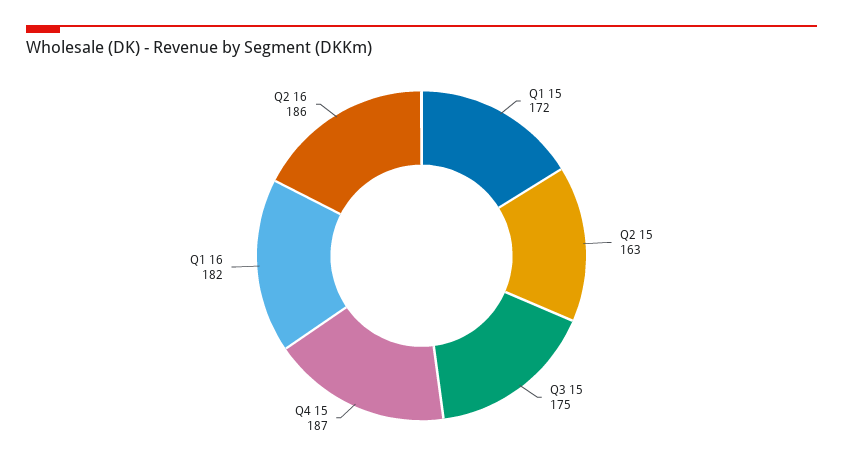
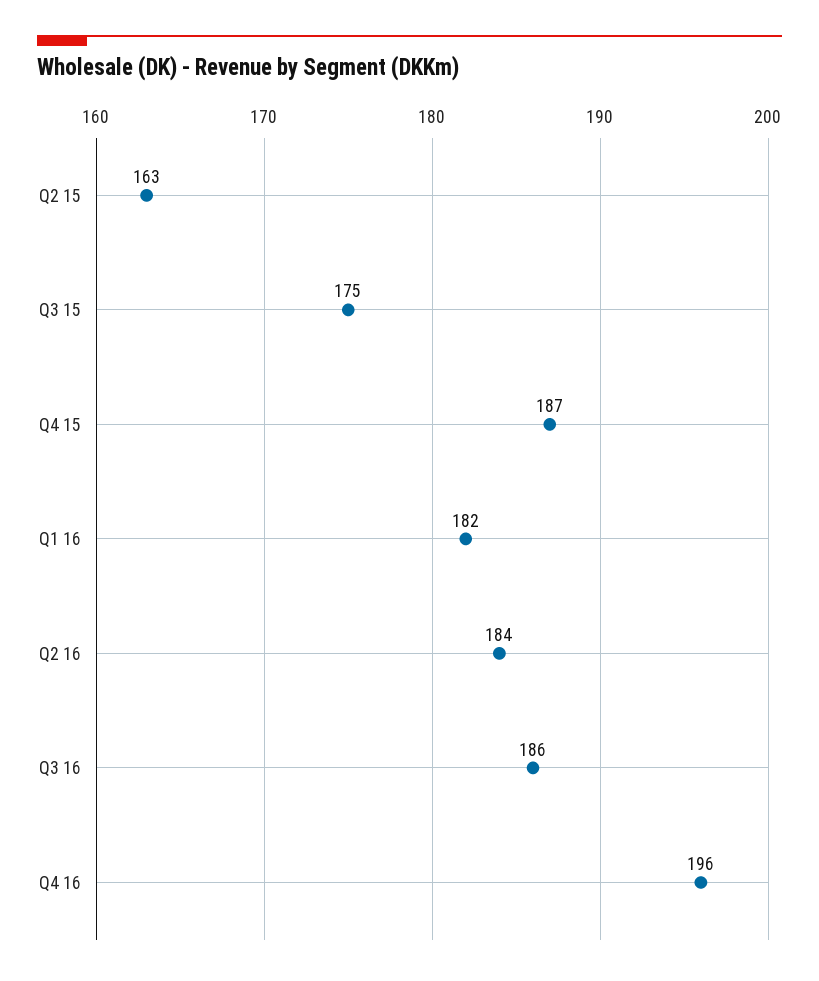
Q1 15: 172 -> none
Q2 16: 186 -> 184
Q3 16: none -> 186
Q4 16: none -> 196

